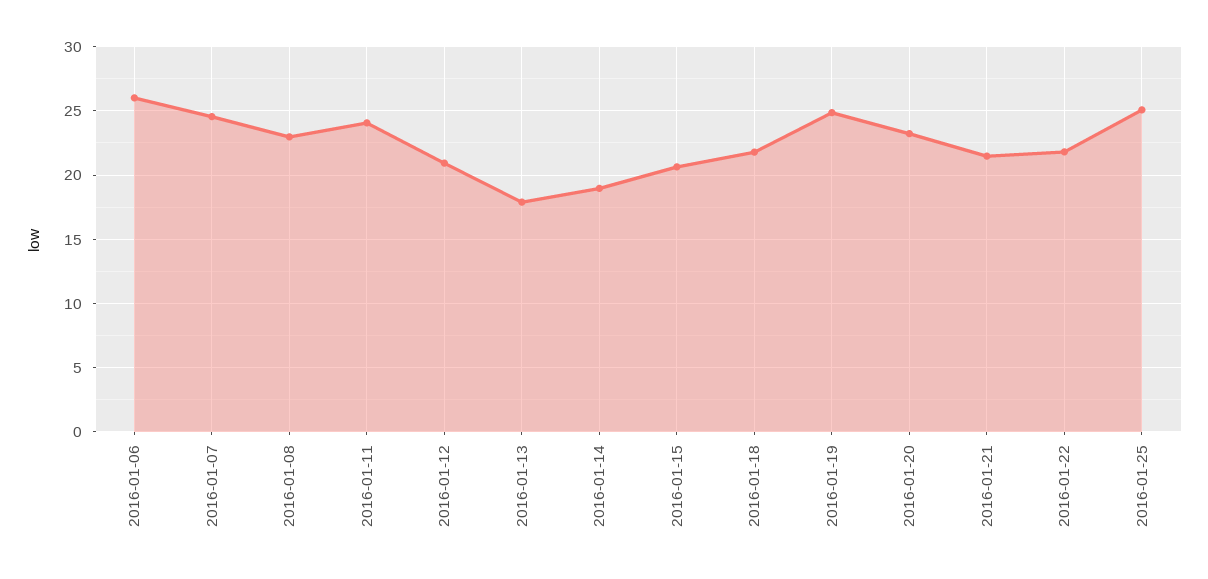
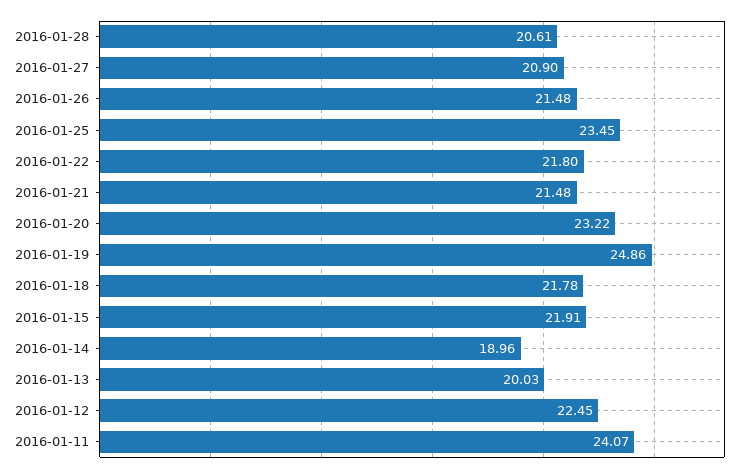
2016-01-06: 26 -> none
2016-01-07: 24.5 -> none
2016-01-08: 23 -> none
2016-01-12: 21 -> 22.45
2016-01-13: 18 -> 20.03
2016-01-15: 20.5 -> 21.91
2016-01-25: 25 -> 23.45
2016-01-28: none -> 20.61
2016-01-27: none -> 20.9
2016-01-26: none -> 21.48

